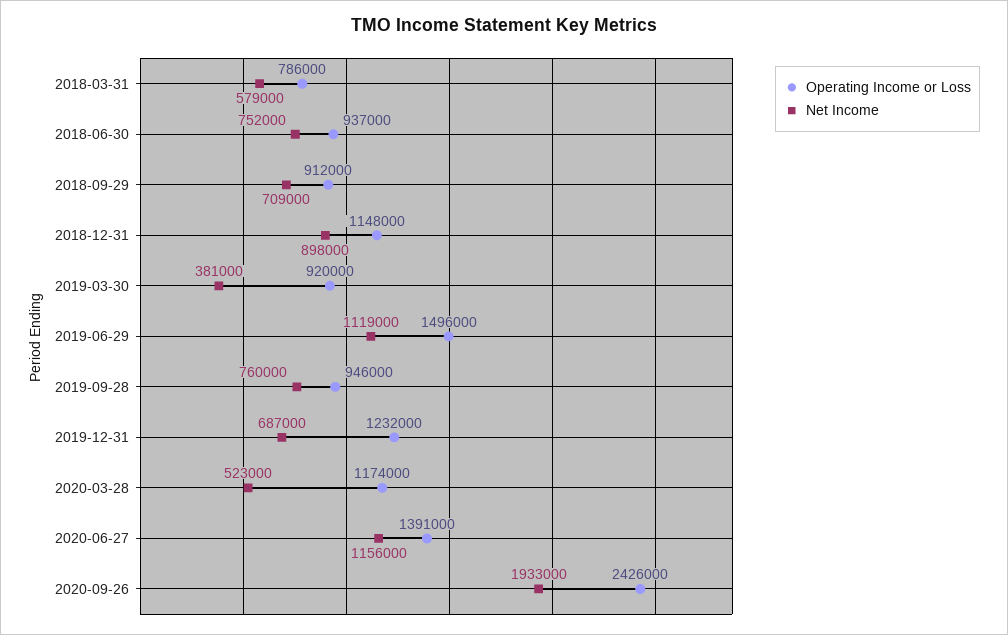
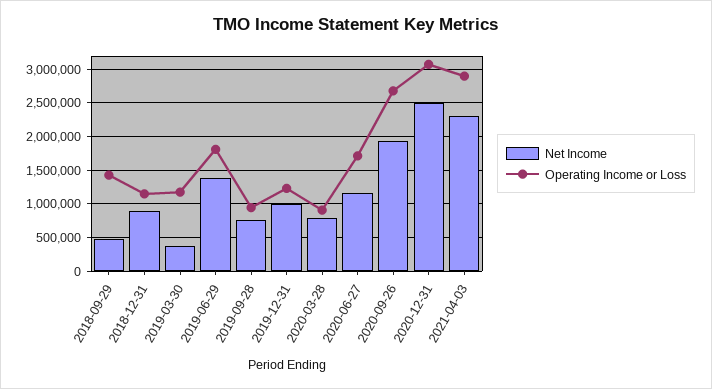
Operating Income or Loss, 2018-03-31: 786000 -> none
Net Income, 2018-03-31: 579000 -> none
Operating Income or Loss, 2018-06-30: 937000 -> none
Net Income, 2018-06-30: 752000 -> none
Operating Income or Loss, 2018-09-29: 912000 -> 1400000
Net Income, 2018-09-29: 709000 -> 500000
Operating Income or Loss, 2019-03-30: 920000 -> 1200000
Operating Income or Loss, 2019-06-29: 1496000 -> 1800000
Net Income, 2019-06-29: 1119000 -> 1400000
Net Income, 2019-12-31: 687000 -> 1000000
Operating Income or Loss, 2020-03-28: 1174000 -> 900000
Net Income, 2020-03-28: 523000 -> 800000
Operating Income or Loss, 2020-06-27: 1391000 -> 1700000
Operating Income or Loss, 2020-09-26: 2426000 -> 2700000
Net Income, 2020-12-31: none -> 2500000
Operating Income or Loss, 2020-12-31: none -> 3100000
Net Income, 2021-04-03: none -> 2300000
Operating Income or Loss, 2021-04-03: none -> 2900000

